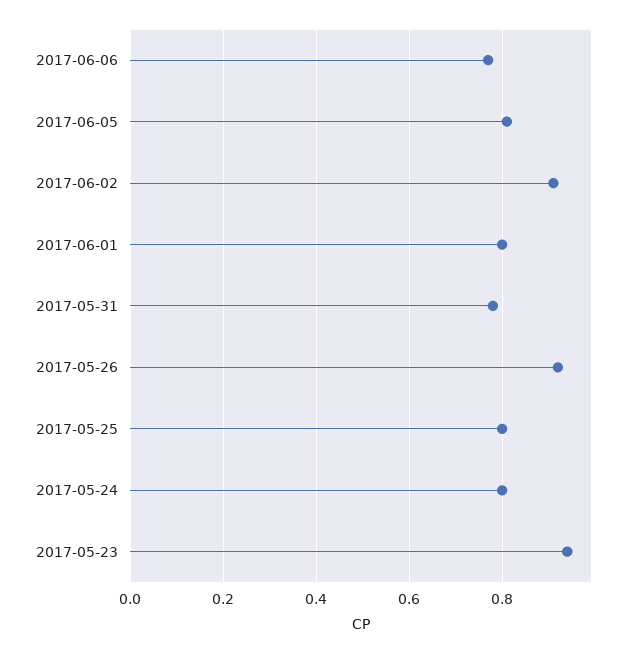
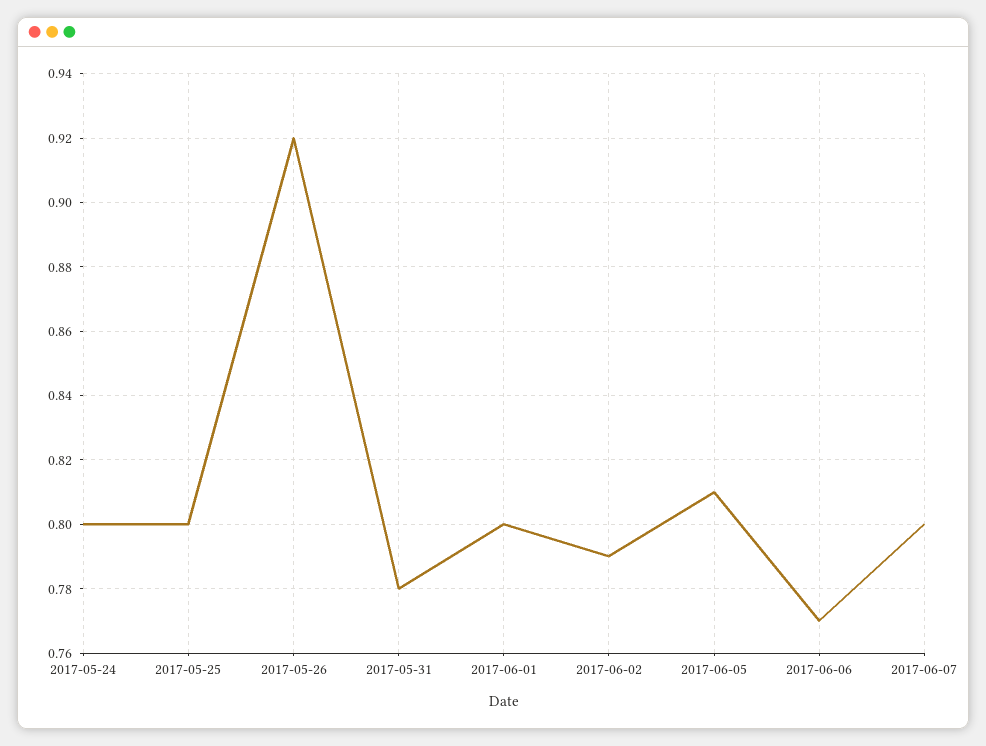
2017-06-02: 0.9 -> 0.79
2017-05-23: 0.95 -> none
2017-06-07: none -> 0.8

